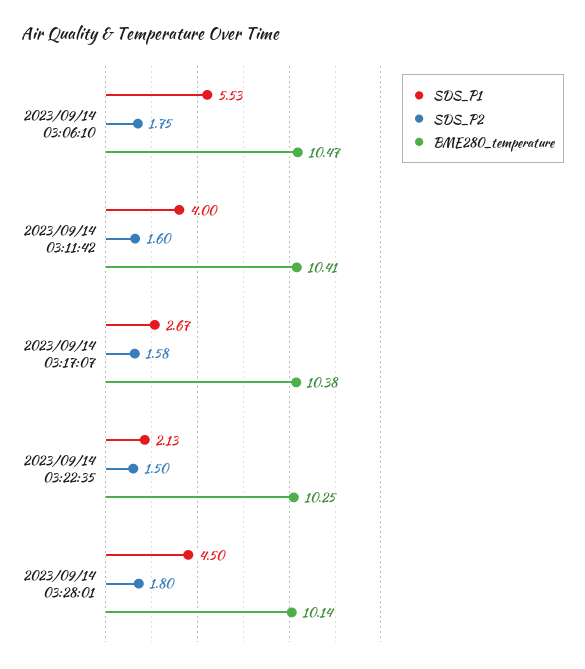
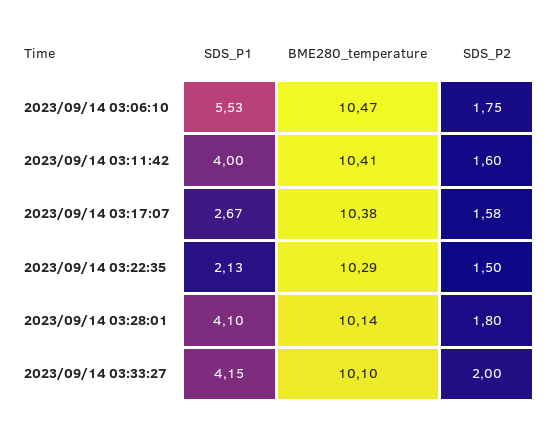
BME280_temperature, 2023/09/14 03:22:35: 10.25 -> 10.29
SDS_P1, 2023/09/14 03:28:01: 4.5 -> 4.1
SDS_P1, 2023/09/14 03:33:27: none -> 4.15
BME280_temperature, 2023/09/14 03:33:27: none -> 10.1
SDS_P2, 2023/09/14 03:33:27: none -> 2

